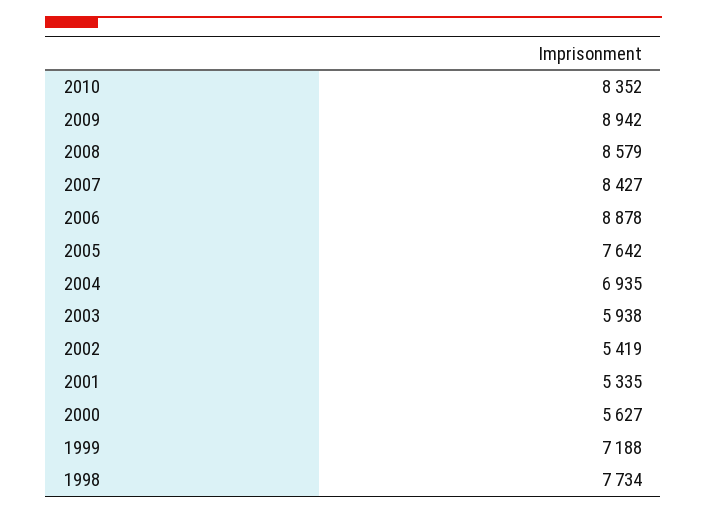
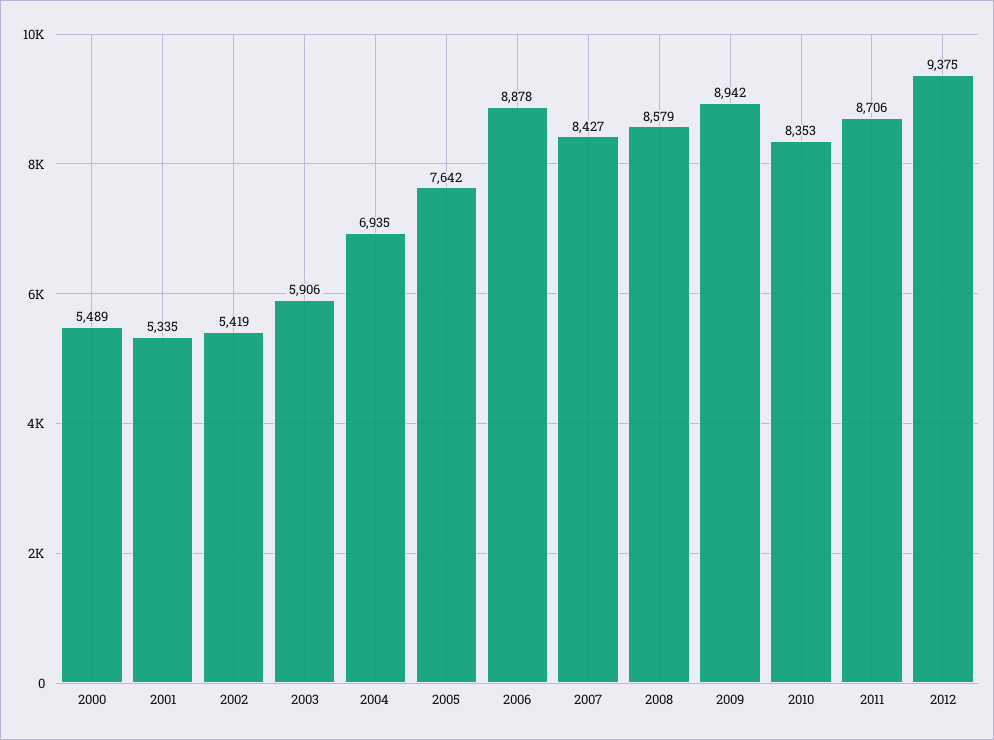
2010: 8352 -> 8353
2003: 5938 -> 5906
2000: 5627 -> 5489
1999: 7188 -> none
1998: 7734 -> none
2011: none -> 8706
2012: none -> 9375

